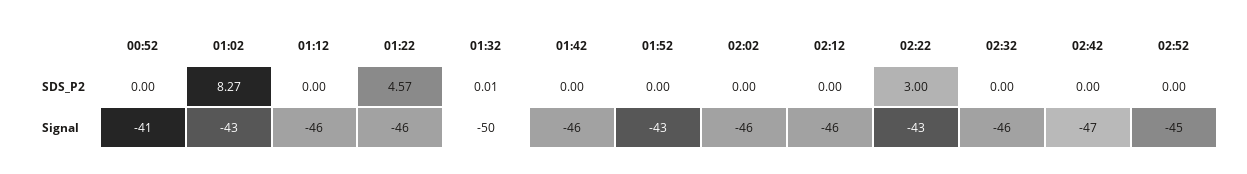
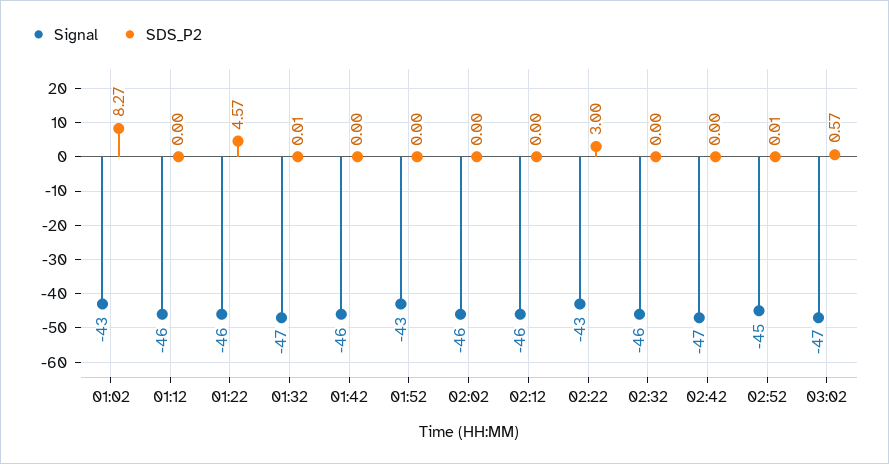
SDS_P2, 00:52: 0 -> none
SDS_P2, 02:52: 0 -> 0.01
Signal, 00:52: -41 -> none
Signal, 01:32: -50 -> -47
Signal, 03:02: none -> -47
SDS_P2, 03:02: none -> 0.57

